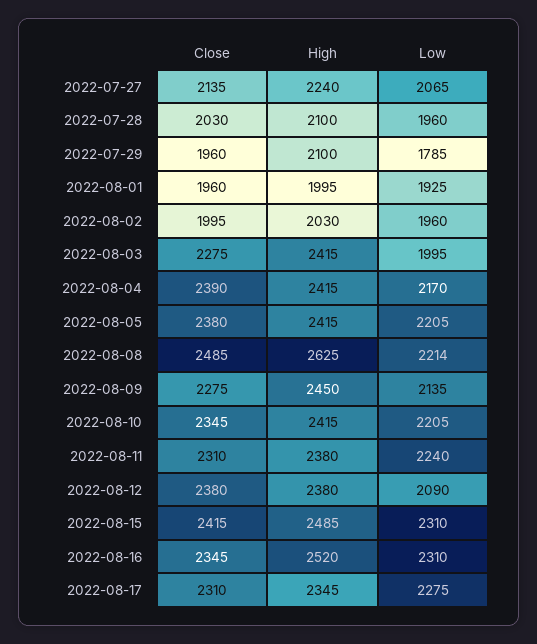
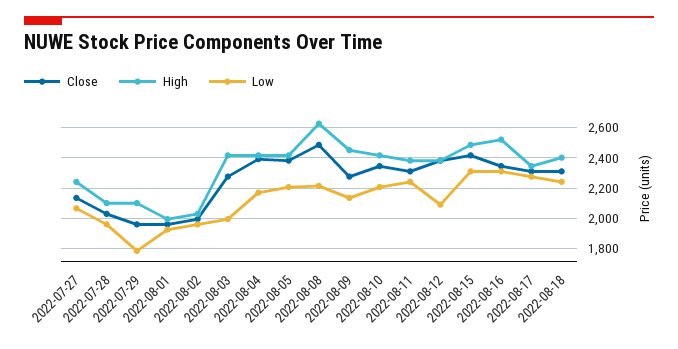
Close, 2022-08-18: none -> 2300
High, 2022-08-18: none -> 2400
Low, 2022-08-18: none -> 2250

